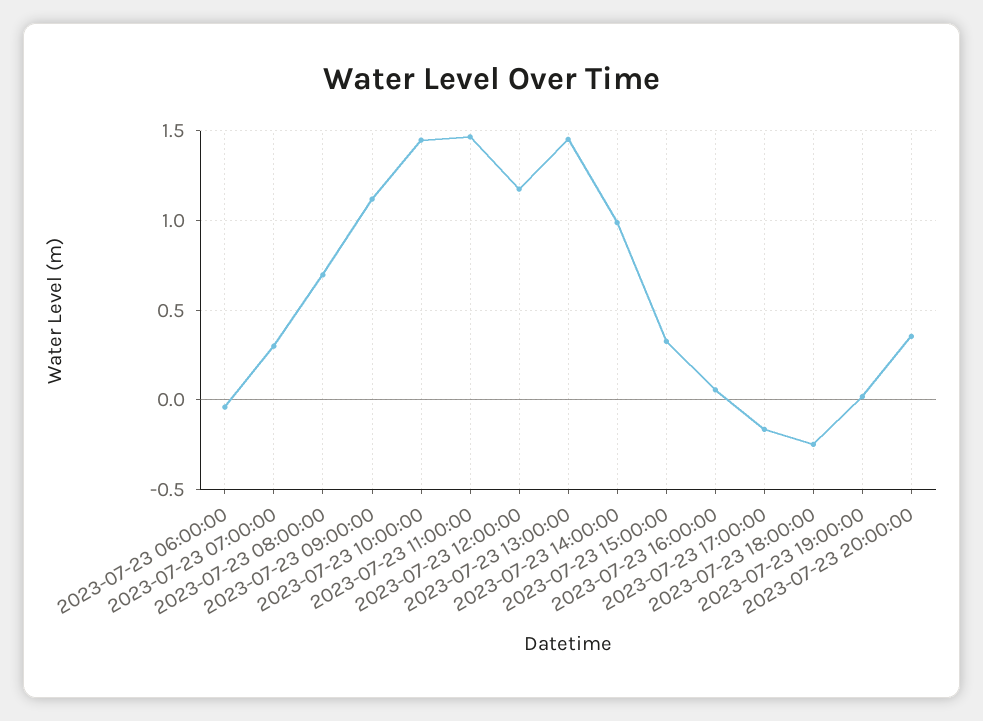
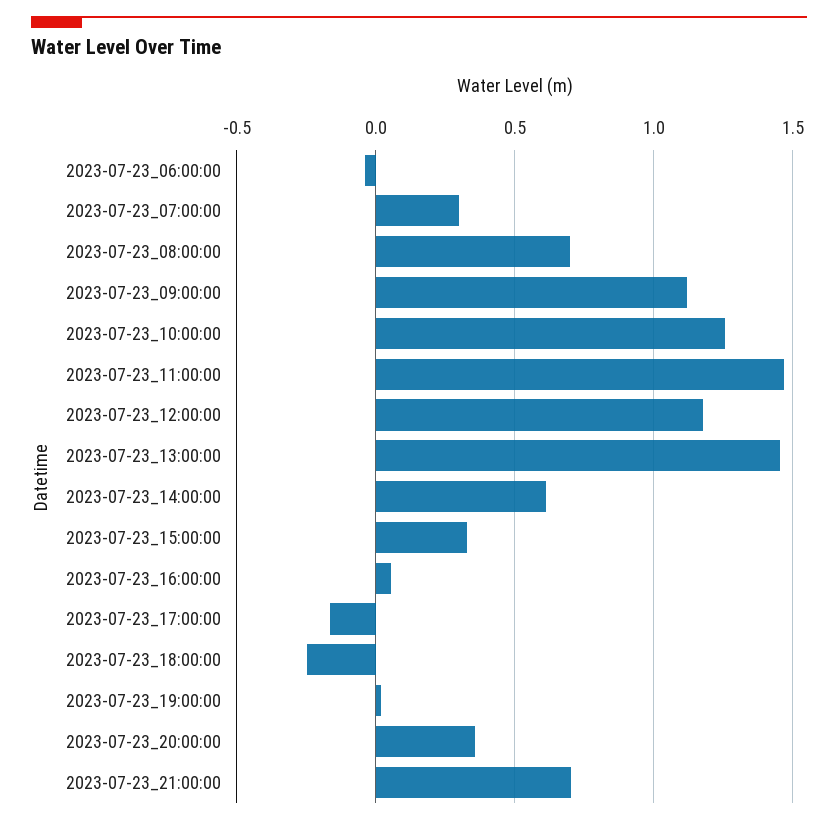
2023-07-23 10:00:00: 1.45 -> 1.25
2023-07-23 14:00:00: 1 -> 0.6
2023-07-23_21:00:00: none -> 0.7

